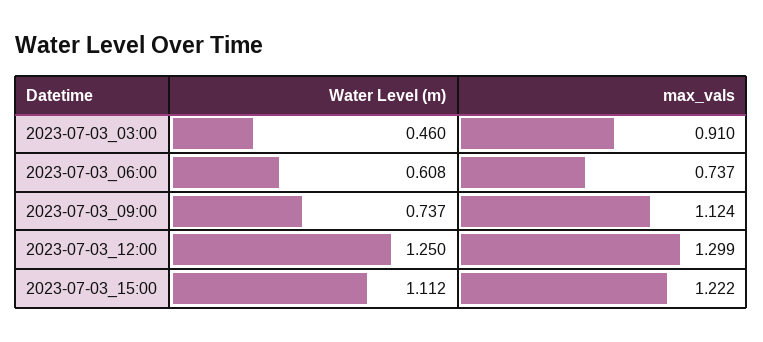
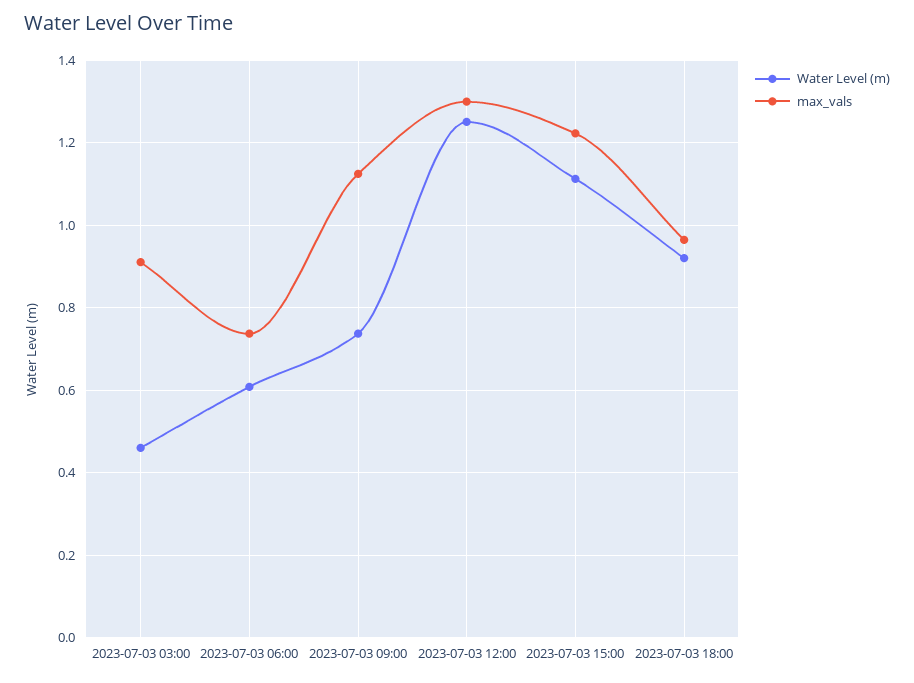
Water Level (m), 2023-07-03 18:00: none -> 0.92
max_vals, 2023-07-03 18:00: none -> 0.96

